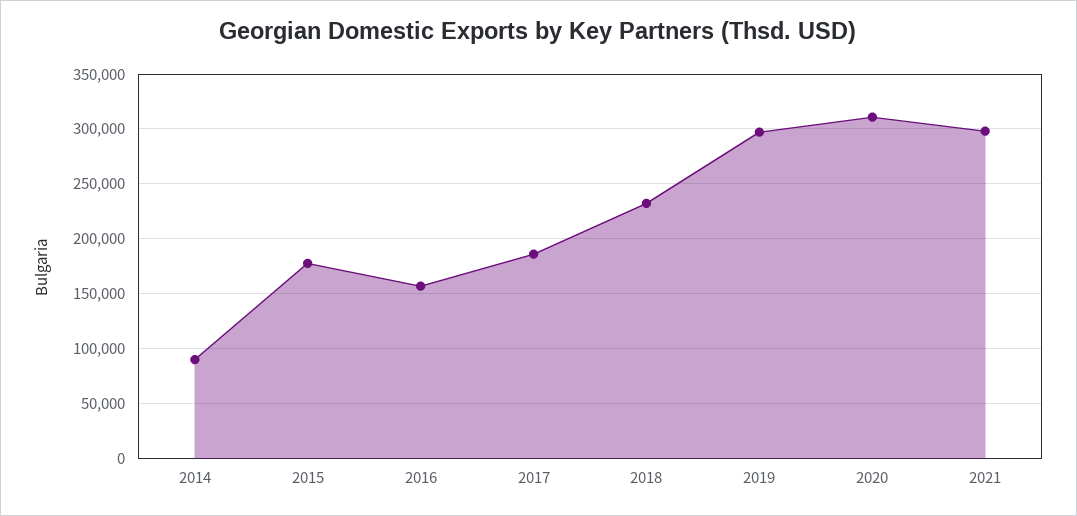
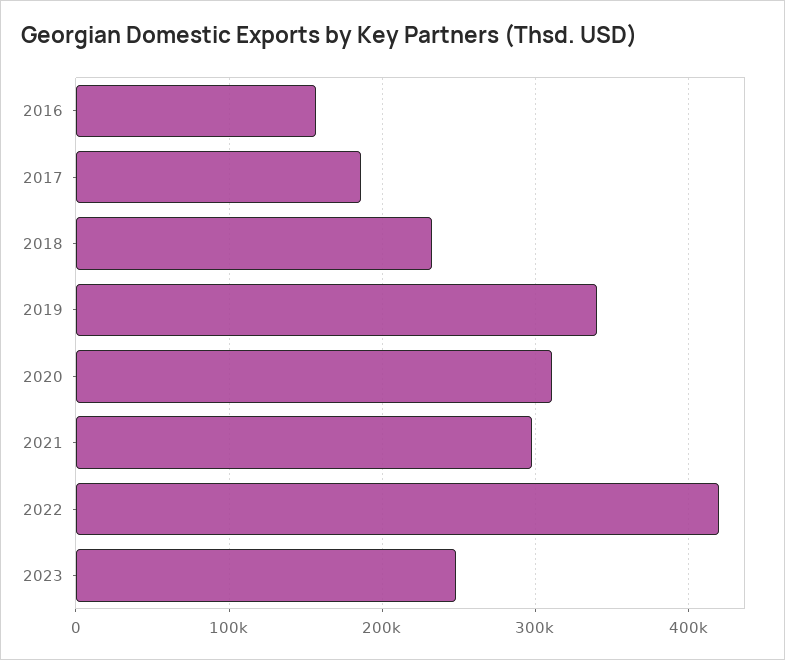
2014: 90000 -> none
2015: 180000 -> none
2019: 300000 -> 340000
2022: none -> 420000
2023: none -> 250000

